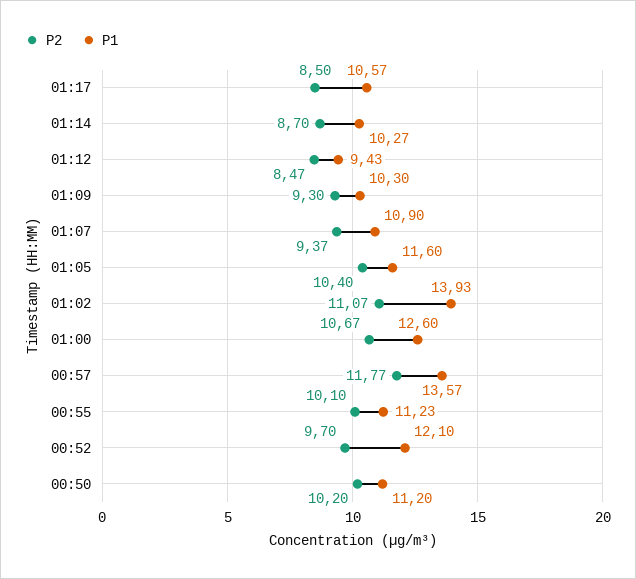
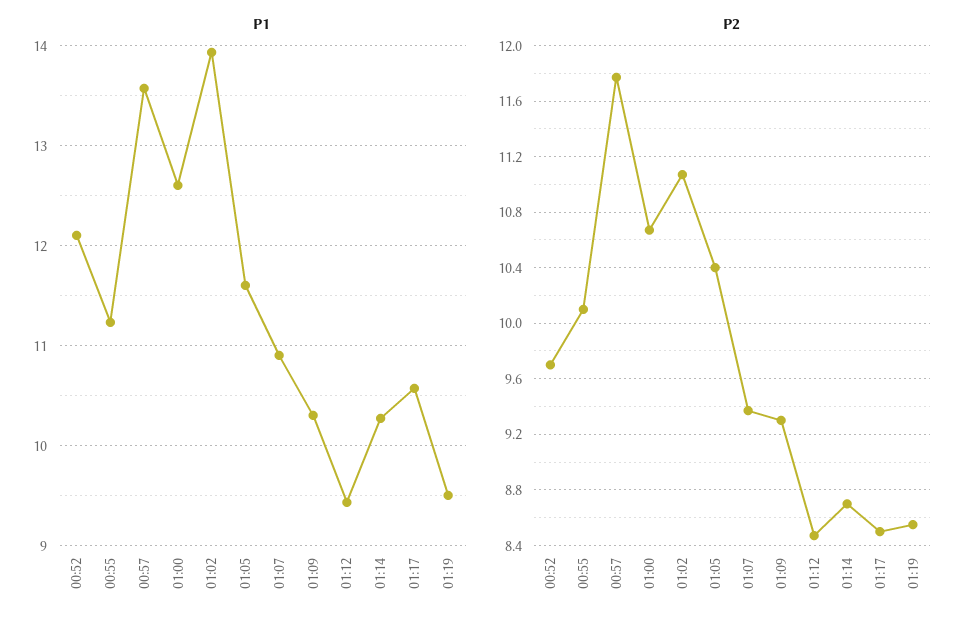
P2, 00:50: 10.2 -> none
P1, 00:50: 11.2 -> none
P1, 01:19: none -> 9.5
P2, 01:19: none -> 8.55

